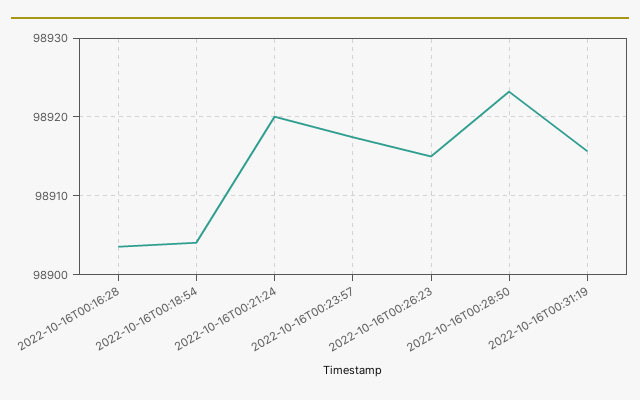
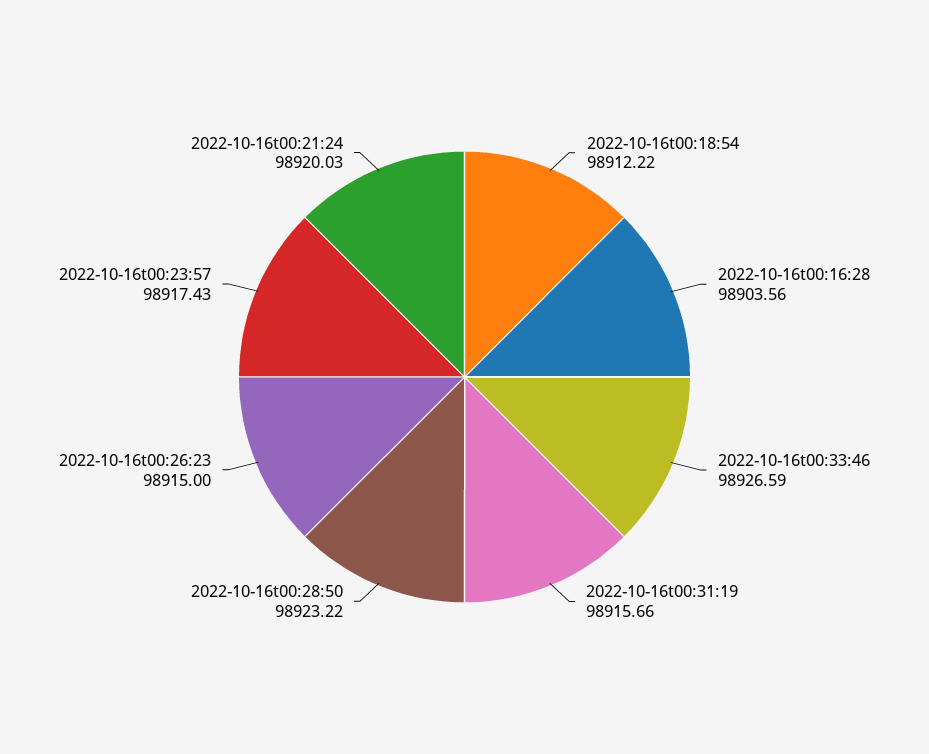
2022-10-16T00:18:54: 98904 -> 98912.22
2022-10-16t00:33:46: none -> 98926.59

